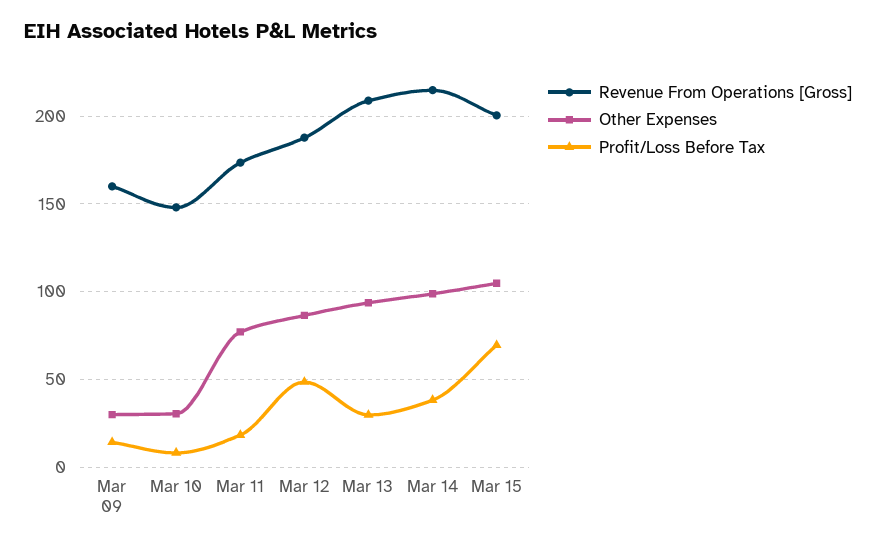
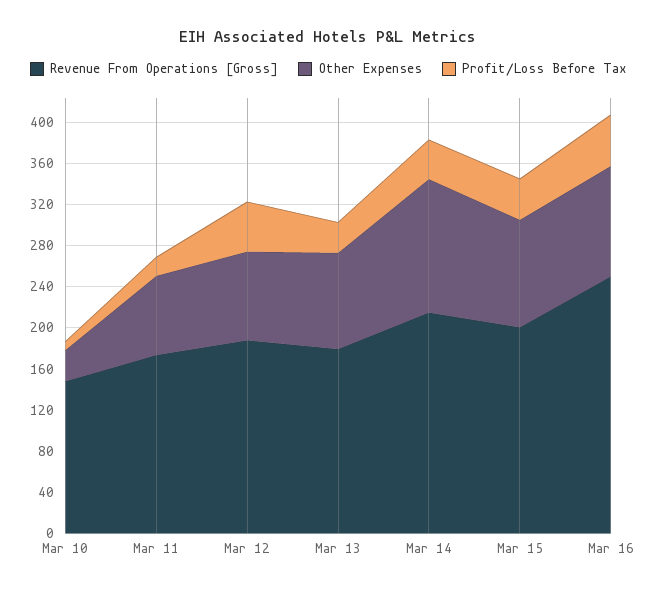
Revenue From Operations [Gross], Mar 09: 160 -> none
Other Expenses, Mar 09: 30 -> none
Profit/Loss Before Tax, Mar 09: 15 -> none
Revenue From Operations [Gross], Mar 13: 210 -> 180
Other Expenses, Mar 14: 100 -> 130
Profit/Loss Before Tax, Mar 15: 70 -> 40
Revenue From Operations [Gross], Mar 16: none -> 250
Other Expenses, Mar 16: none -> 110
Profit/Loss Before Tax, Mar 16: none -> 50

